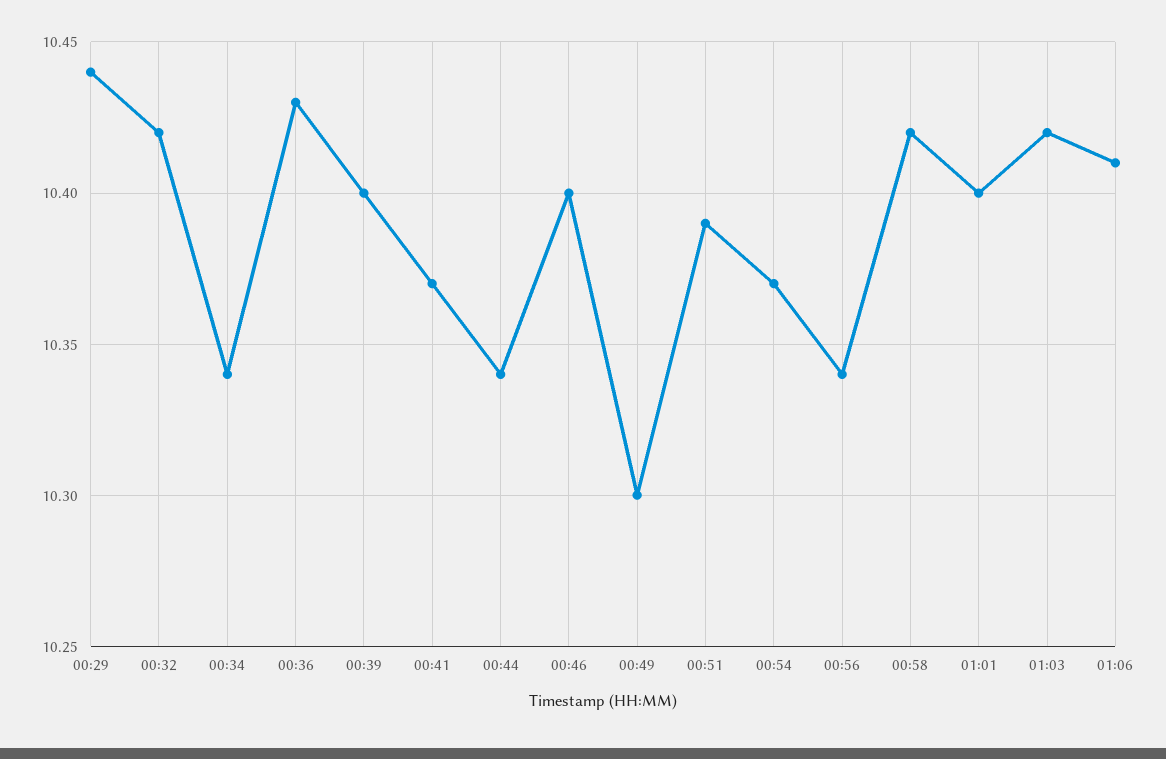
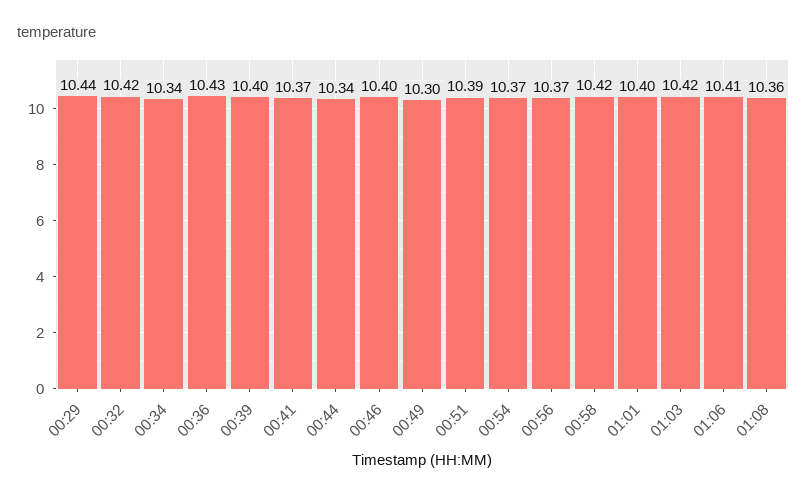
00:56: 10.34 -> 10.37
01:08: none -> 10.36

